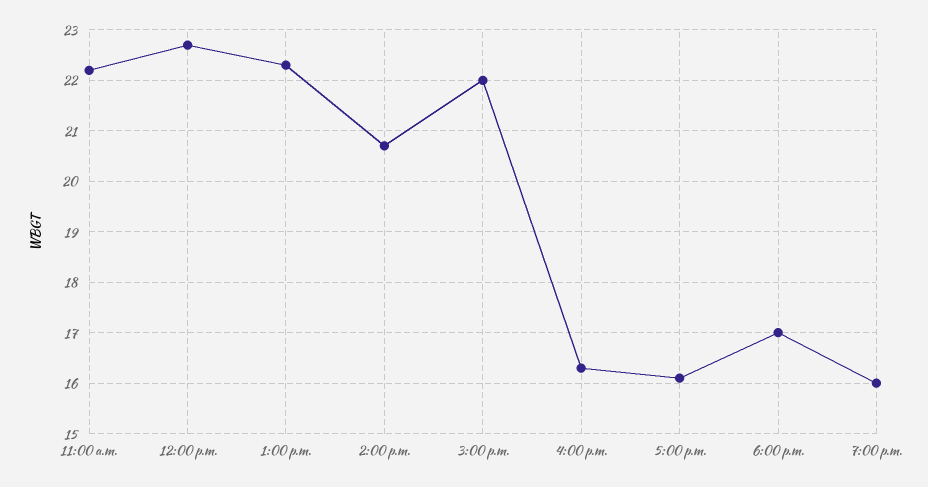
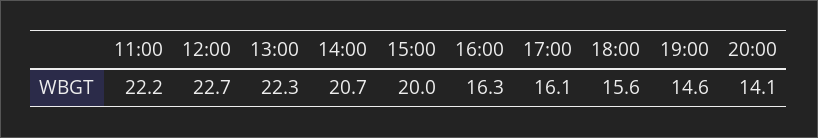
3:00 p.m.: 22 -> 20
6:00 p.m.: 17 -> 15.6
7:00 p.m.: 16 -> 14.6
20:00: none -> 14.1

